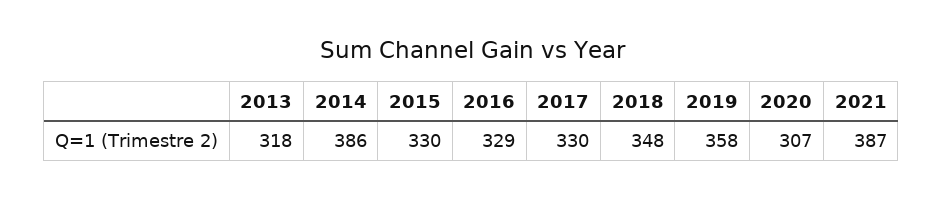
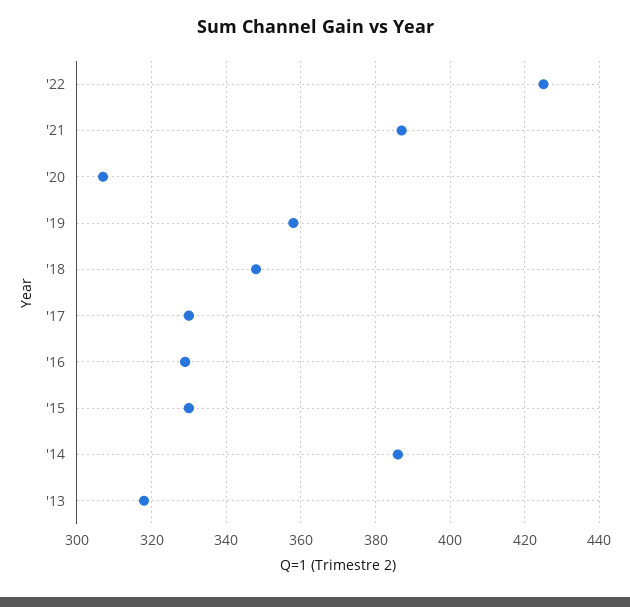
'22: none -> 425

